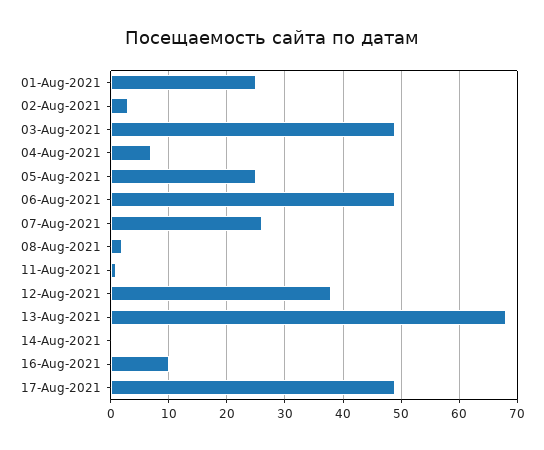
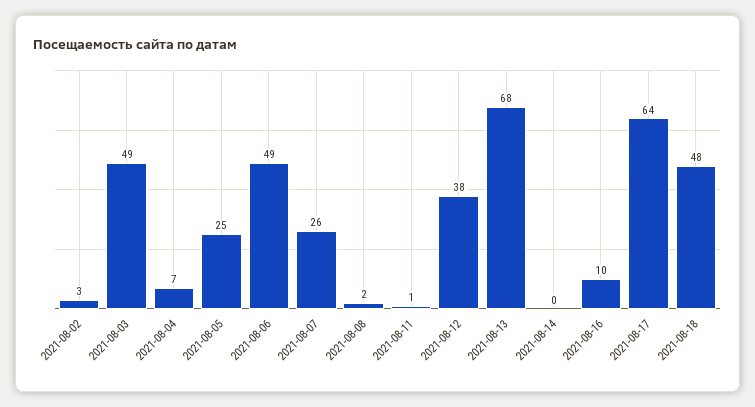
01-Aug-2021: 25 -> none
17-Aug-2021: 50 -> 64
2021-08-18: none -> 48

